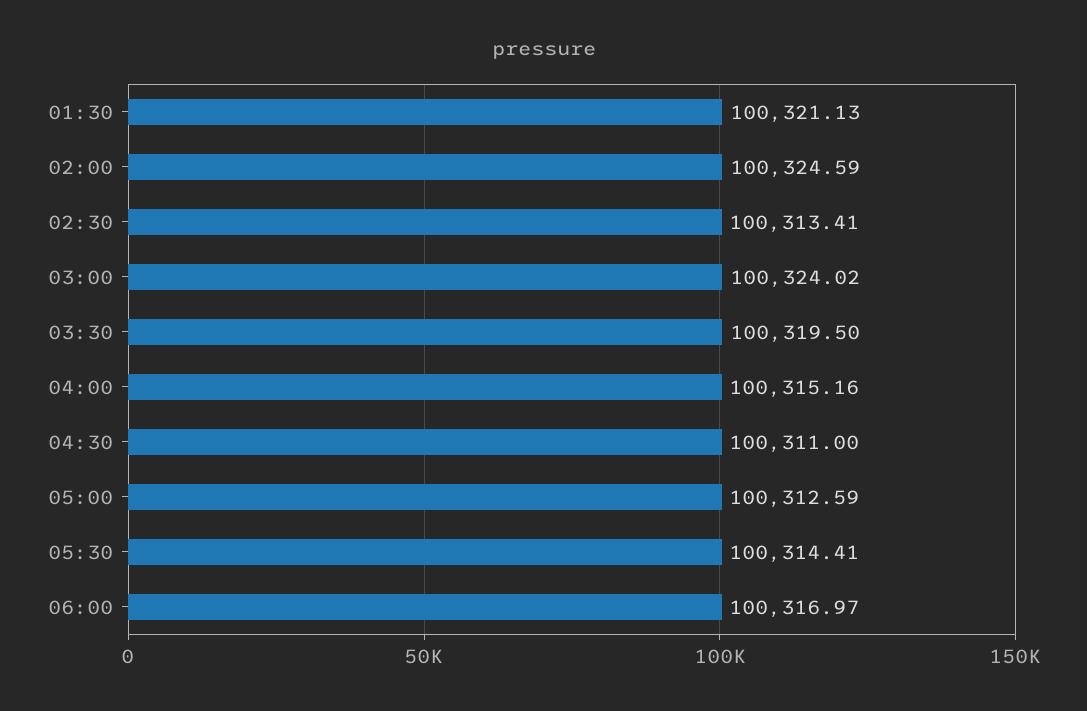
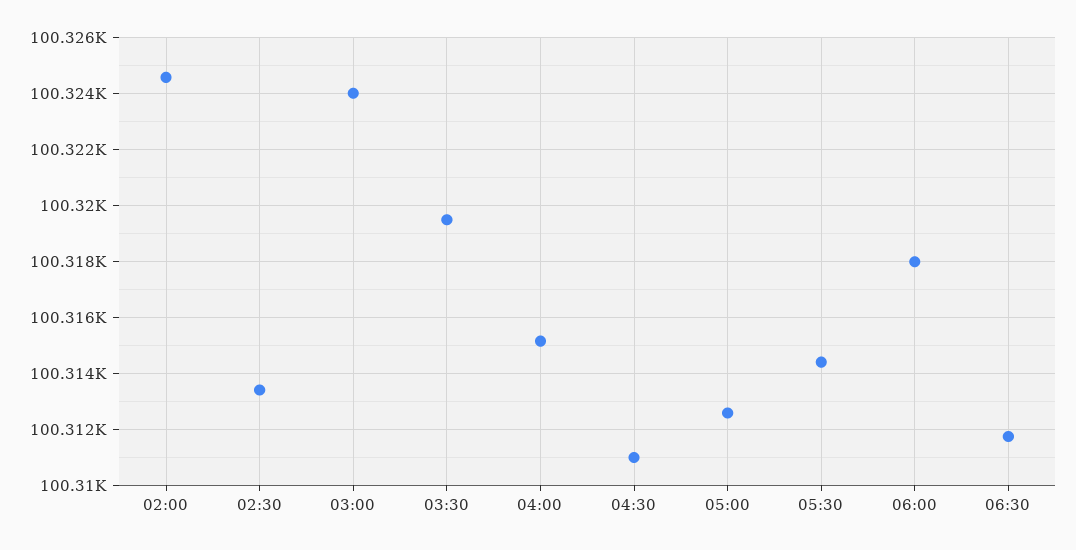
01:30: 100321.13 -> none
06:00: 100316.97 -> 100318
06:30: none -> 100311.75

